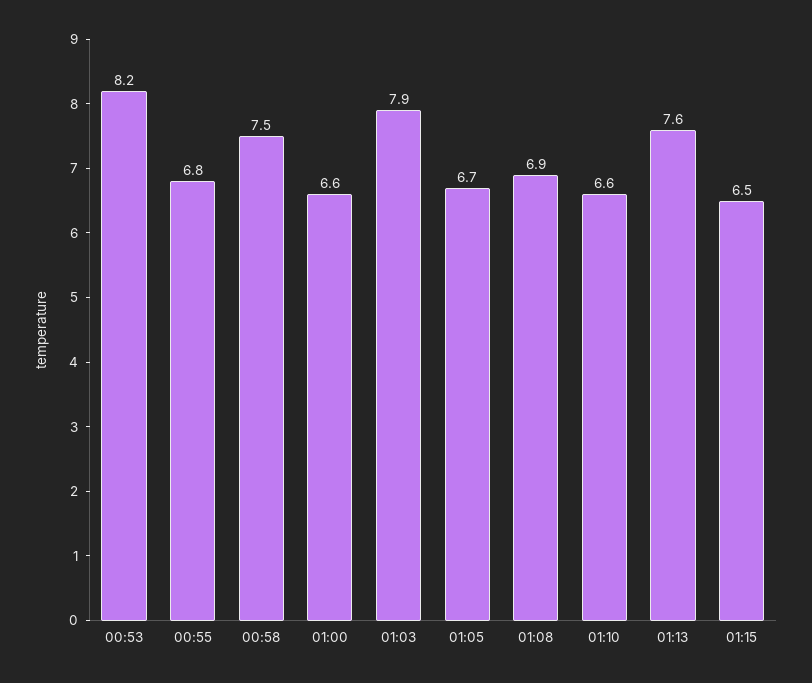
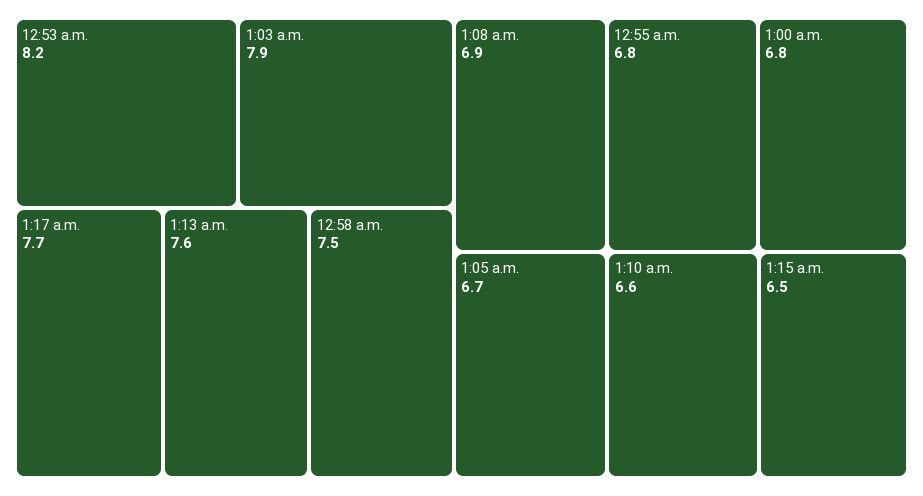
01:00: 6.6 -> 6.8
1:17 a.m.: none -> 7.7

